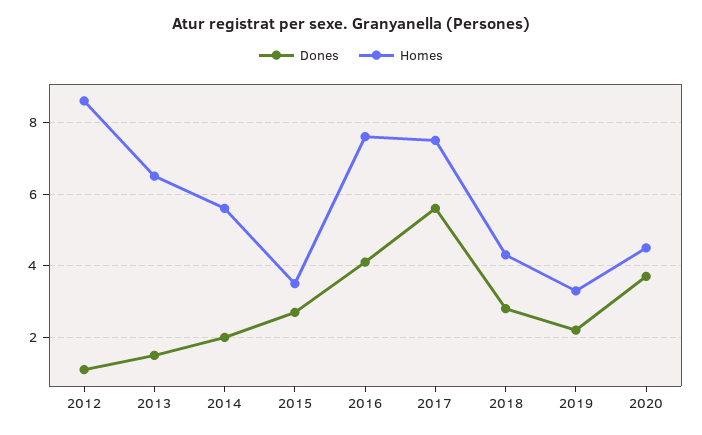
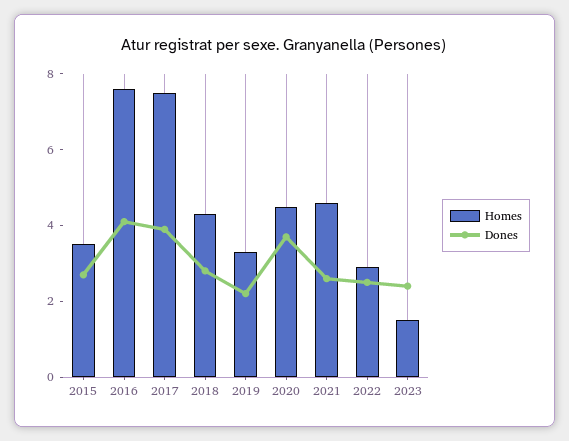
Dones, 2012: 1 -> none
Homes, 2012: 8.5 -> none
Dones, 2013: 1.5 -> none
Homes, 2013: 6.5 -> none
Dones, 2014: 2 -> none
Homes, 2014: 5.5 -> none
Dones, 2017: 5.5 -> 4
Homes, 2021: none -> 4.5
Dones, 2021: none -> 2.5
Homes, 2022: none -> 3
Dones, 2022: none -> 2.5
Homes, 2023: none -> 1.5
Dones, 2023: none -> 2.5

